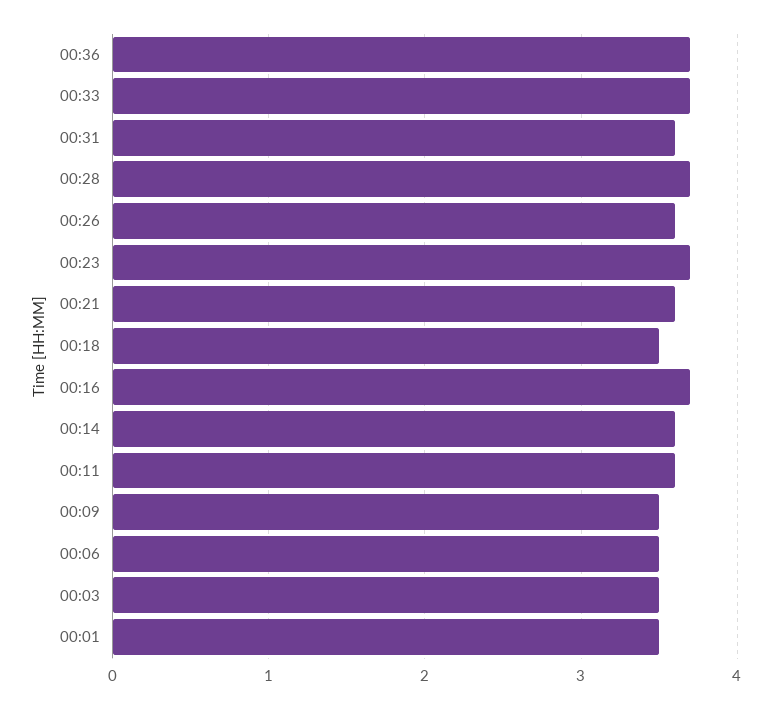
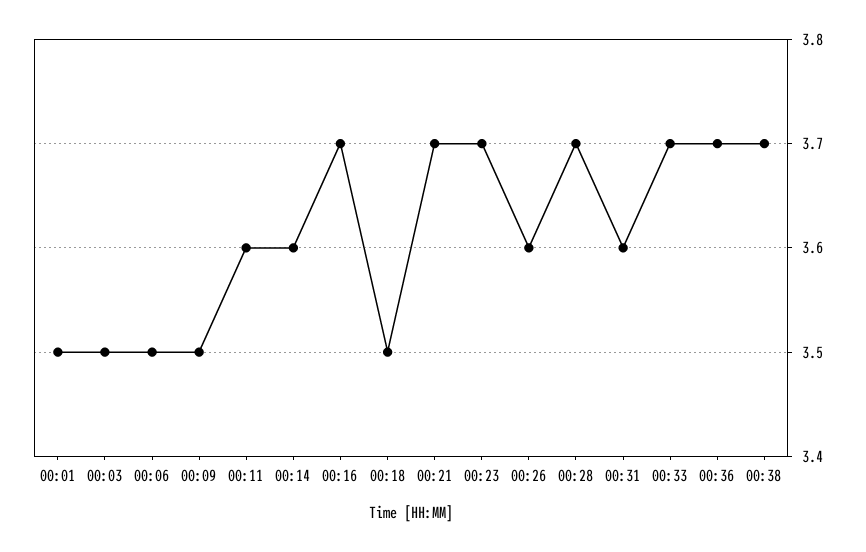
00:21: 3.6 -> 3.7
00:38: none -> 3.7

